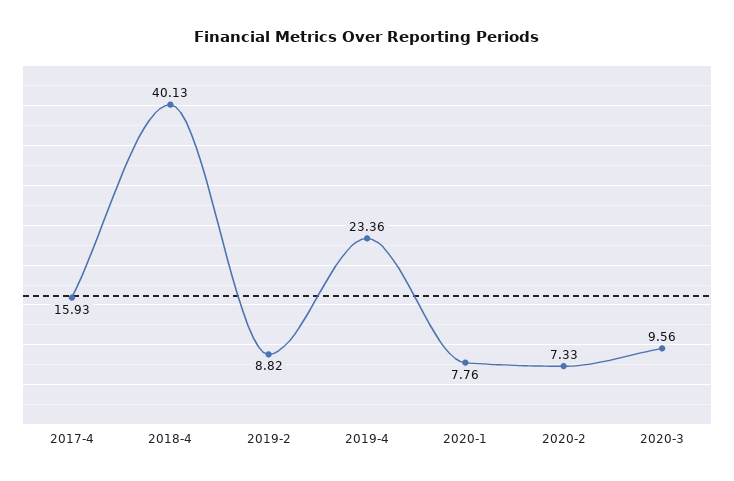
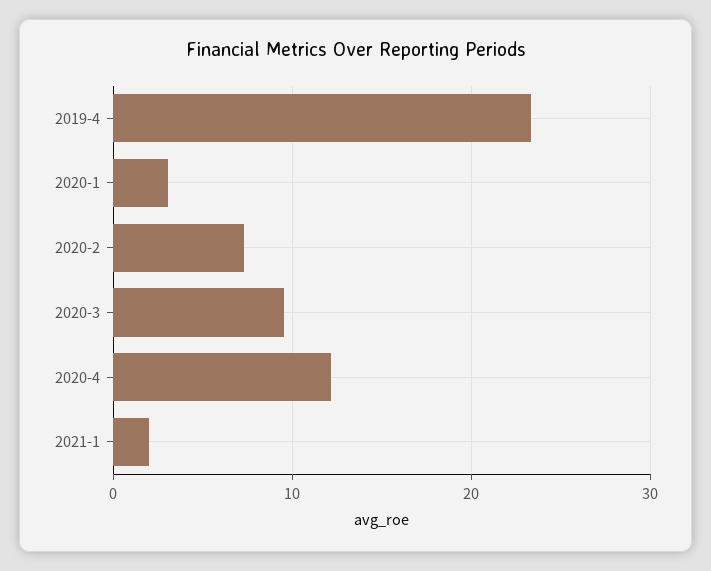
2017-4: 15.93 -> none
2018-4: 40.13 -> none
2019-2: 8.82 -> none
2020-1: 7.76 -> 3
2020-4: none -> 12
2021-1: none -> 2

